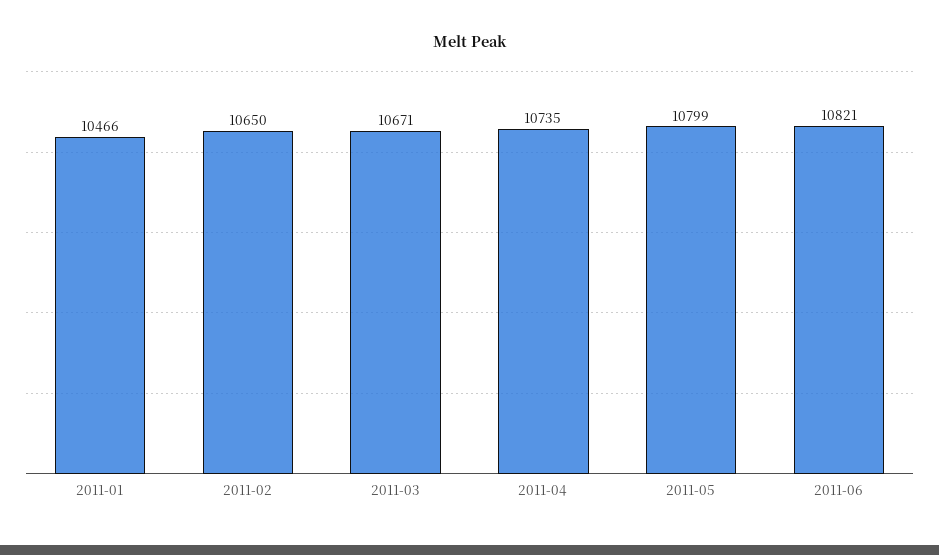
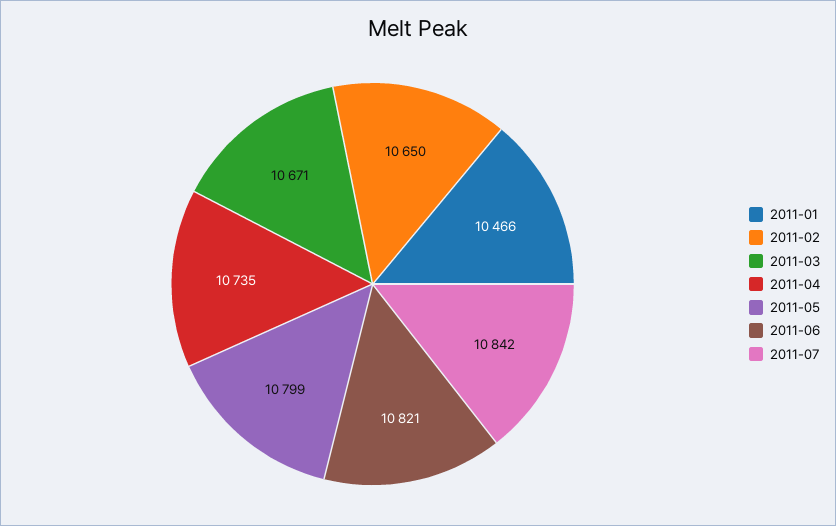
2011-07: none -> 10842

